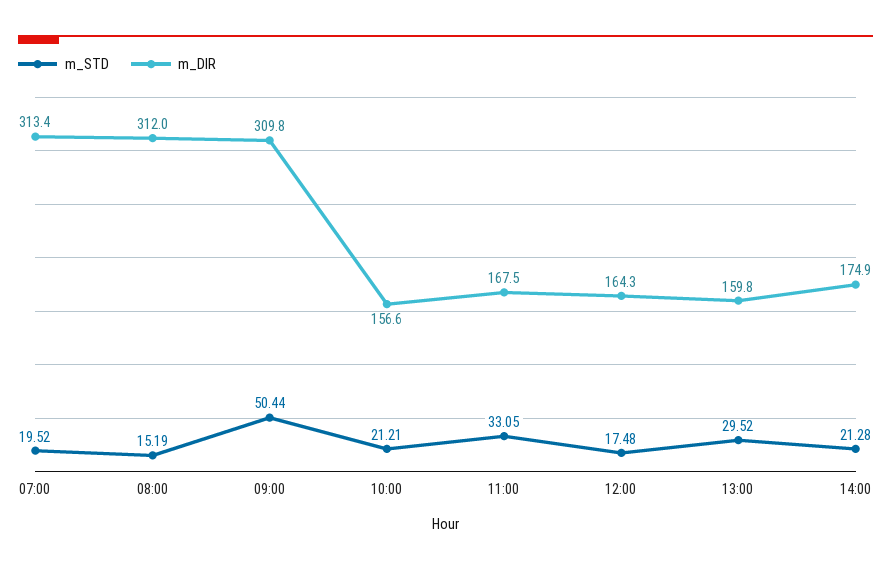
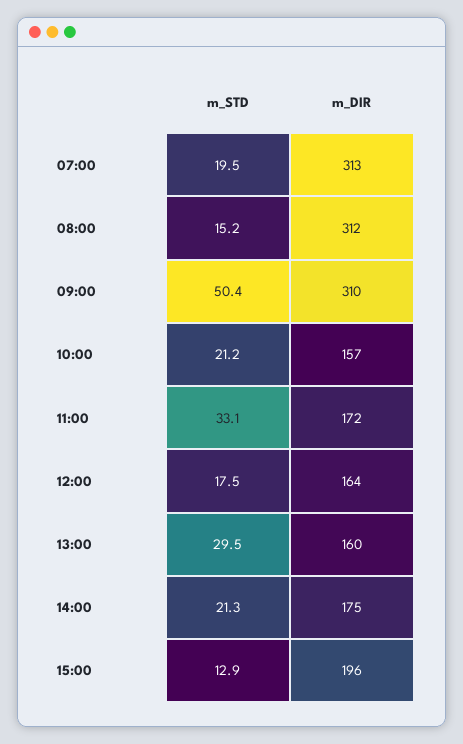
m_DIR, 11:00: 167.5 -> 172
m_STD, 15:00: none -> 12.9
m_DIR, 15:00: none -> 196

